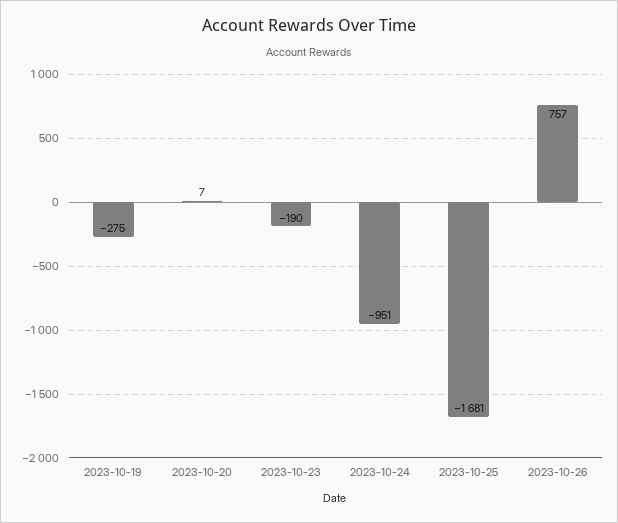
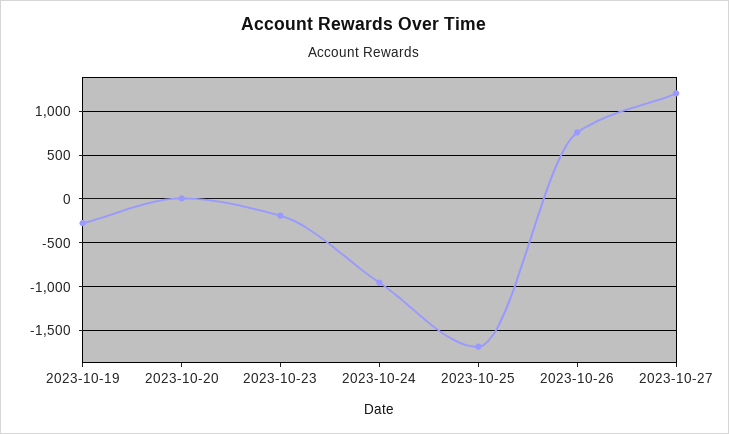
2023-10-27: none -> 1200

